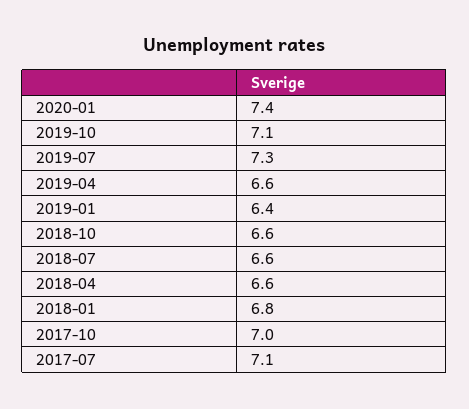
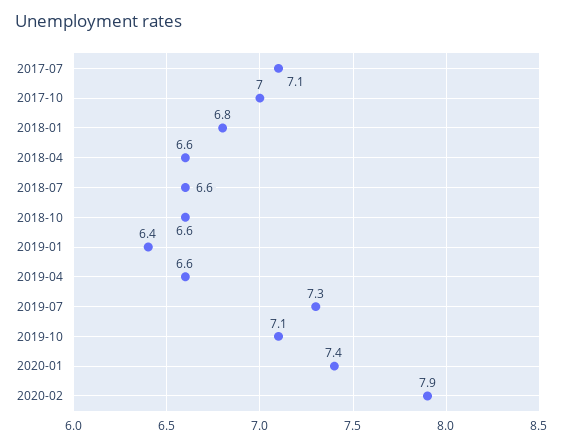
2020-02: none -> 7.9

